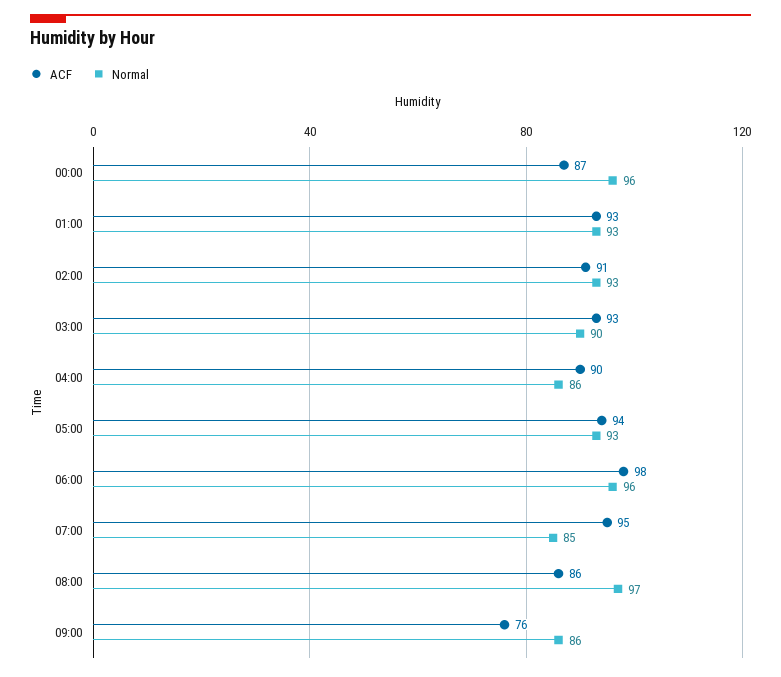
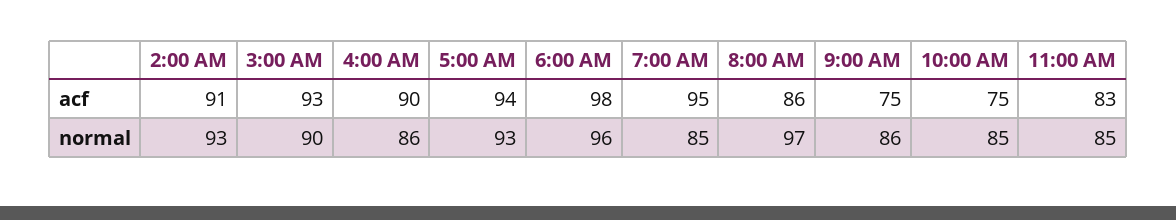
ACF, 00:00: 87 -> none
Normal, 00:00: 96 -> none
ACF, 01:00: 93 -> none
Normal, 01:00: 93 -> none
ACF, 09:00: 76 -> 75
ACF, 10:00 AM: none -> 75
ACF, 11:00 AM: none -> 83
Normal, 10:00 AM: none -> 85
Normal, 11:00 AM: none -> 85

